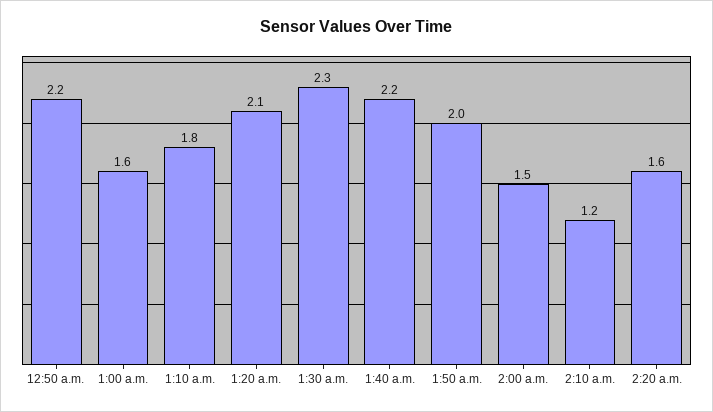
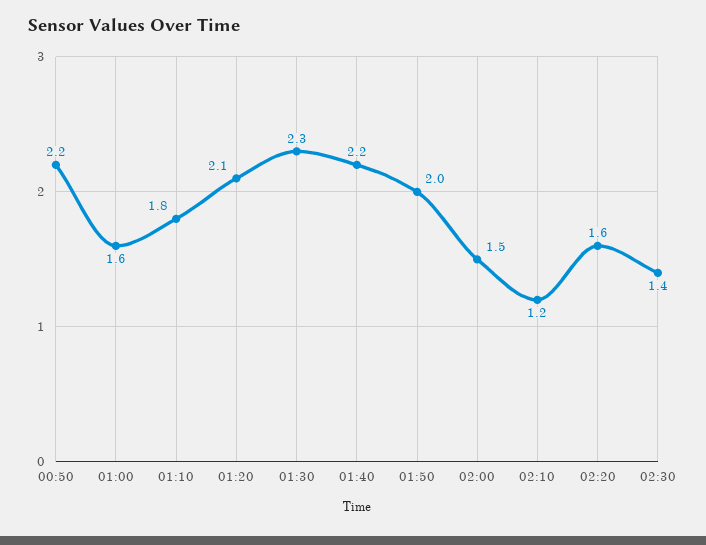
02:30: none -> 1.4

